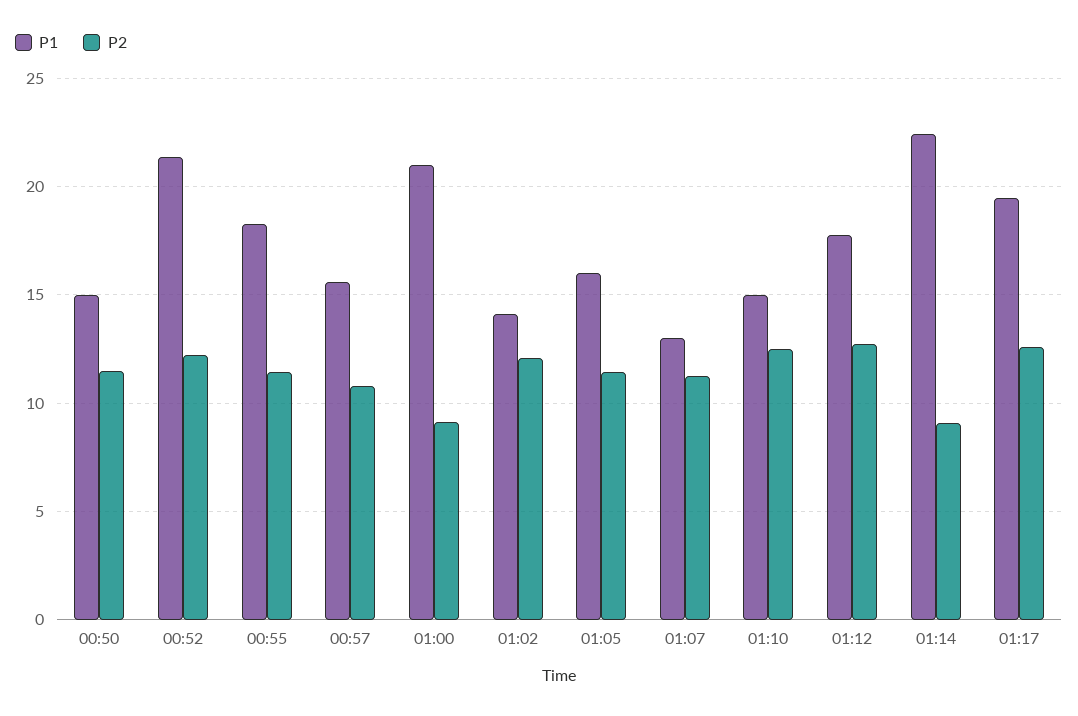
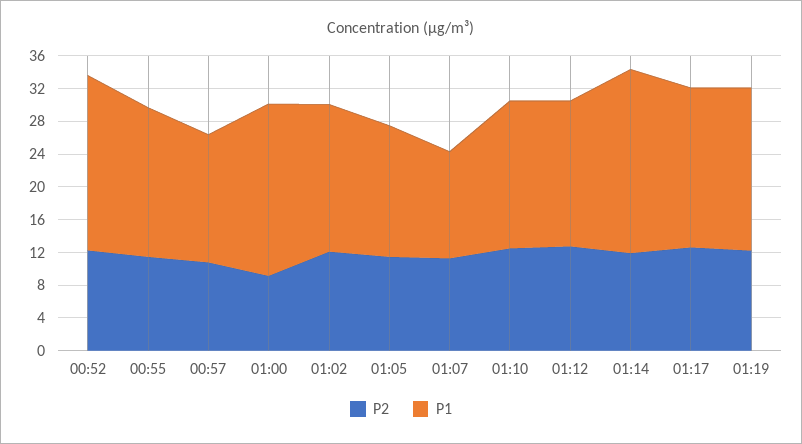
P1, 00:50: 15 -> none
P2, 00:50: 11.5 -> none
P1, 01:02: 14 -> 18
P1, 01:10: 15 -> 18
P2, 01:14: 9 -> 12
P2, 01:19: none -> 12
P1, 01:19: none -> 20

